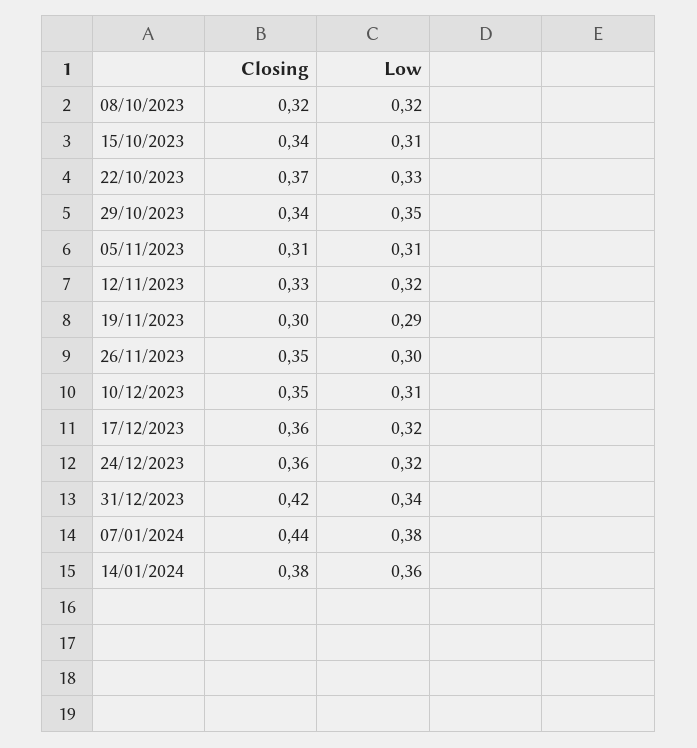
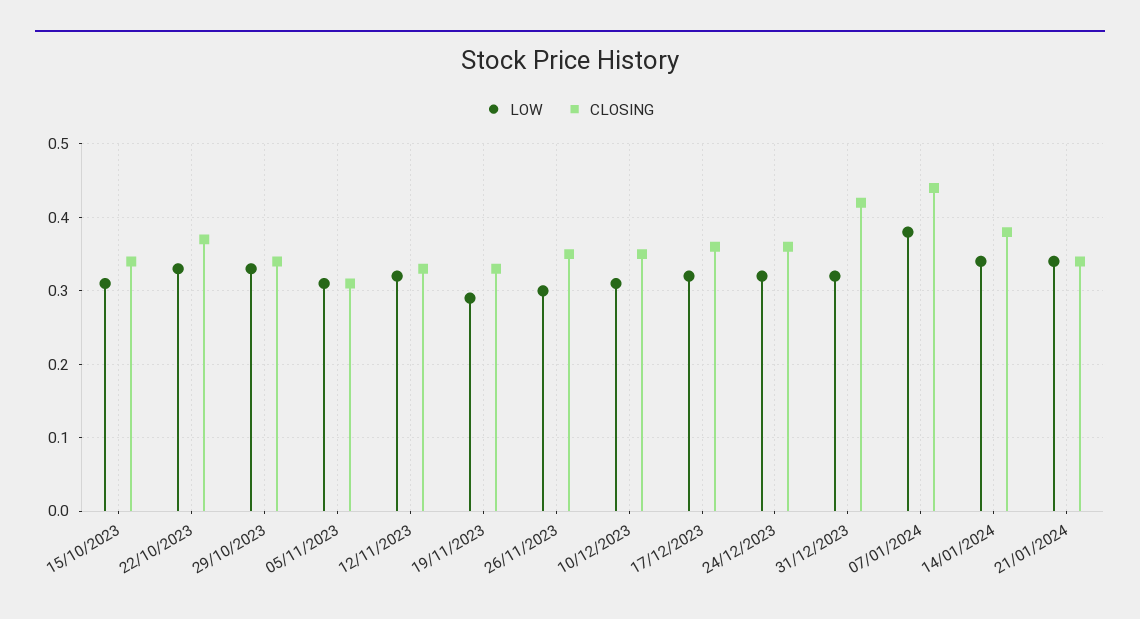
Closing, 08/10/2023: 0.32 -> none
Low, 08/10/2023: 0.32 -> none
Low, 29/10/2023: 0.35 -> 0.33
Closing, 19/11/2023: 0.3 -> 0.33
Low, 31/12/2023: 0.34 -> 0.32
Low, 14/01/2024: 0.36 -> 0.34
Low, 21/01/2024: none -> 0.34
Closing, 21/01/2024: none -> 0.34

